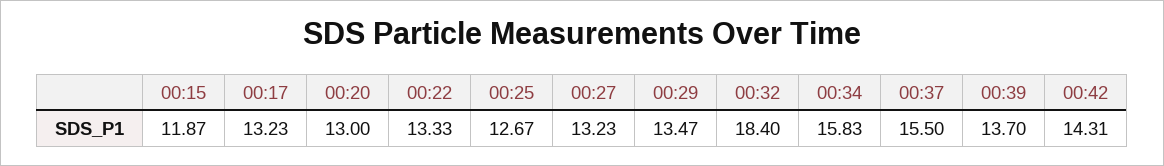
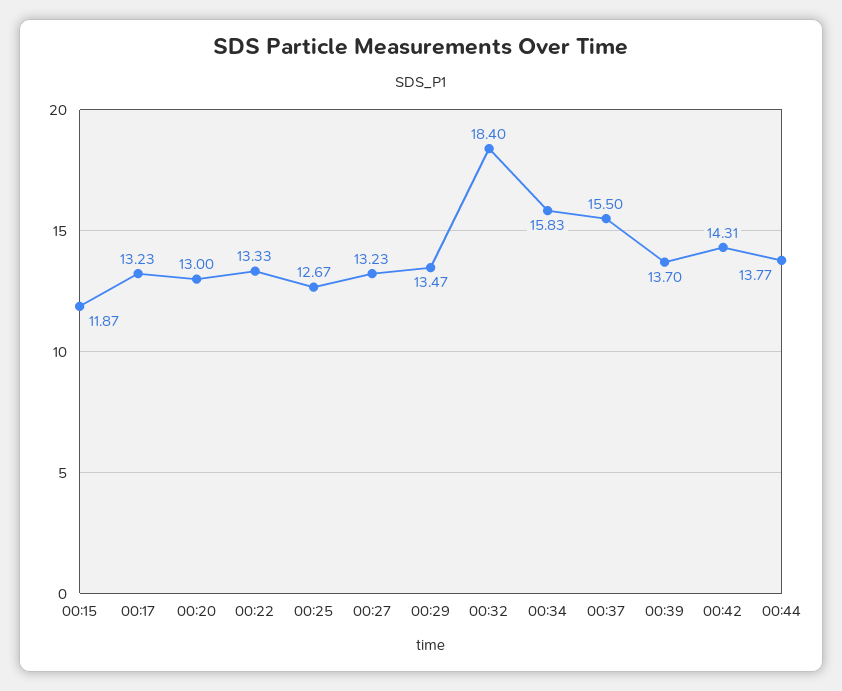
00:44: none -> 13.77

